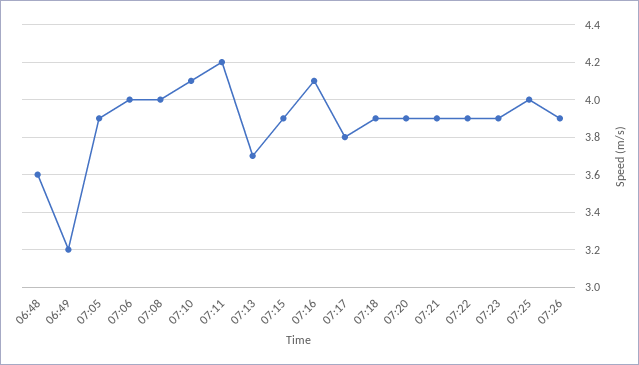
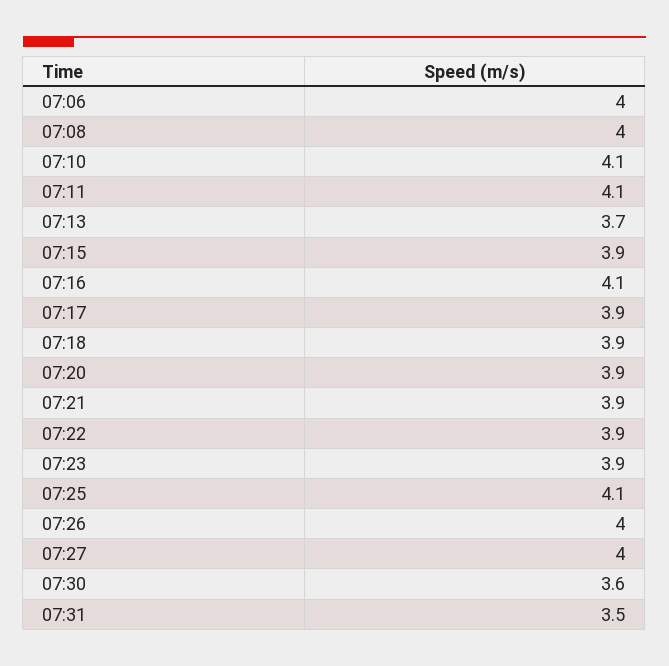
06:48: 3.6 -> none
06:49: 3.2 -> none
07:05: 3.9 -> none
07:11: 4.2 -> 4.1
07:17: 3.8 -> 3.9
07:25: 4 -> 4.1
07:26: 3.9 -> 4
07:27: none -> 4
07:30: none -> 3.6
07:31: none -> 3.5

